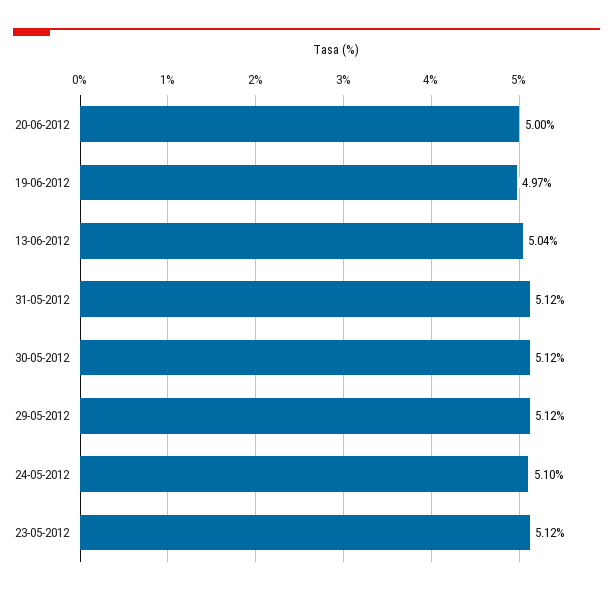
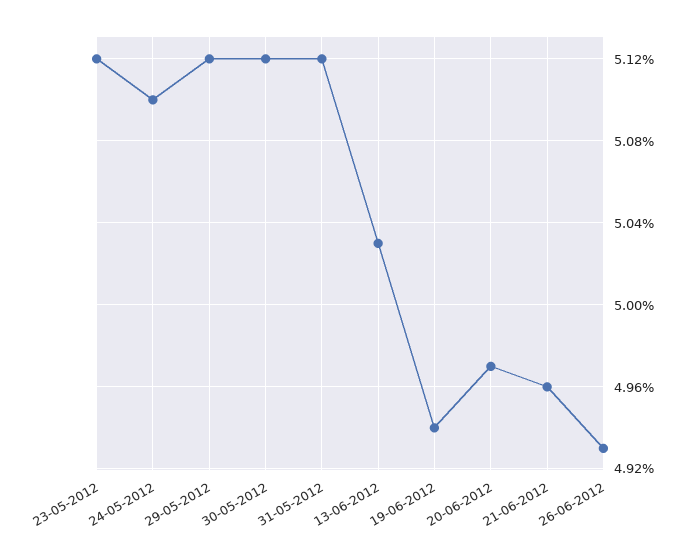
20-06-2012: 5 -> 4.97
19-06-2012: 4.97 -> 4.94
13-06-2012: 5.04 -> 5.03
21-06-2012: none -> 4.96
26-06-2012: none -> 4.93

